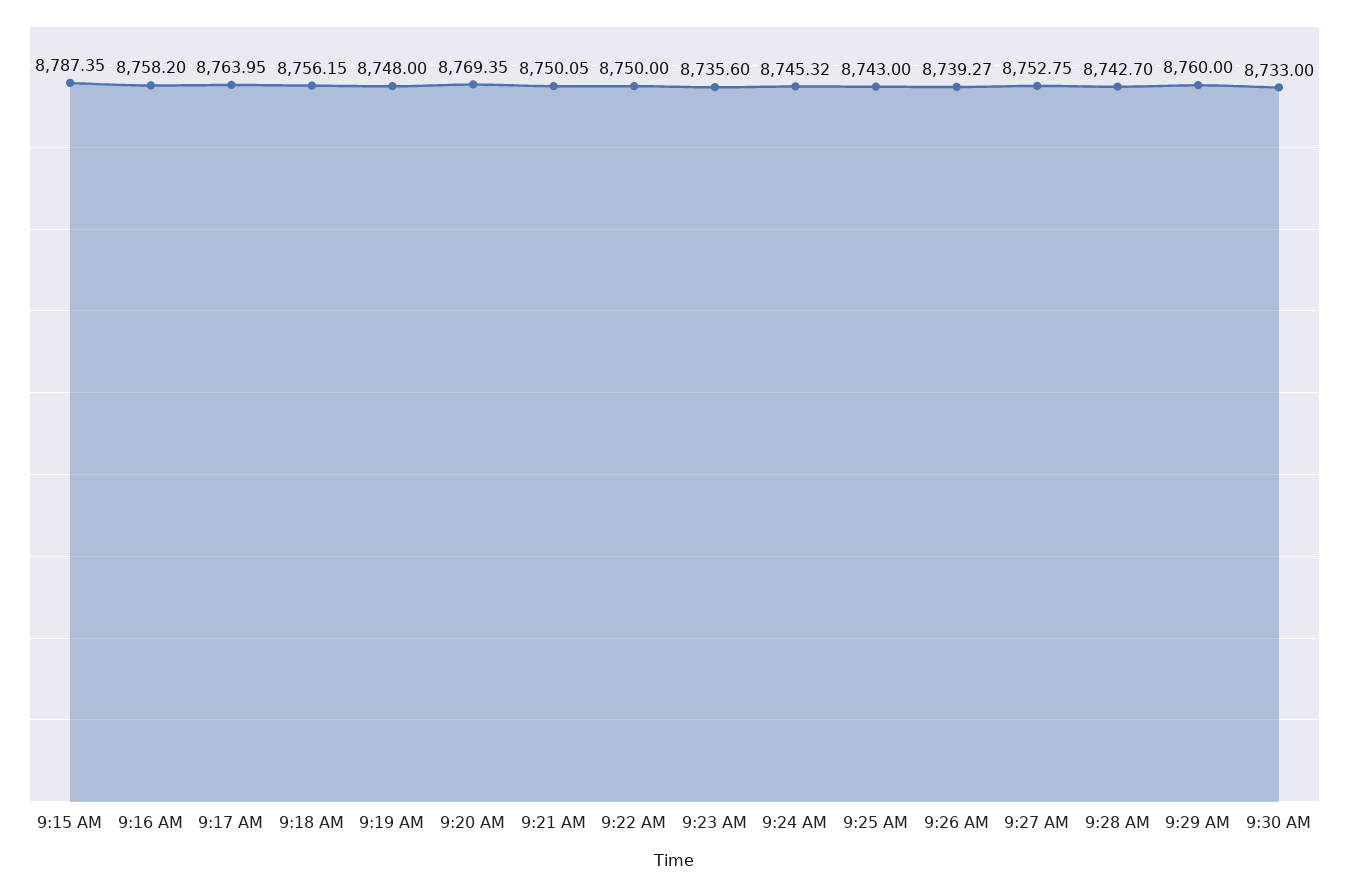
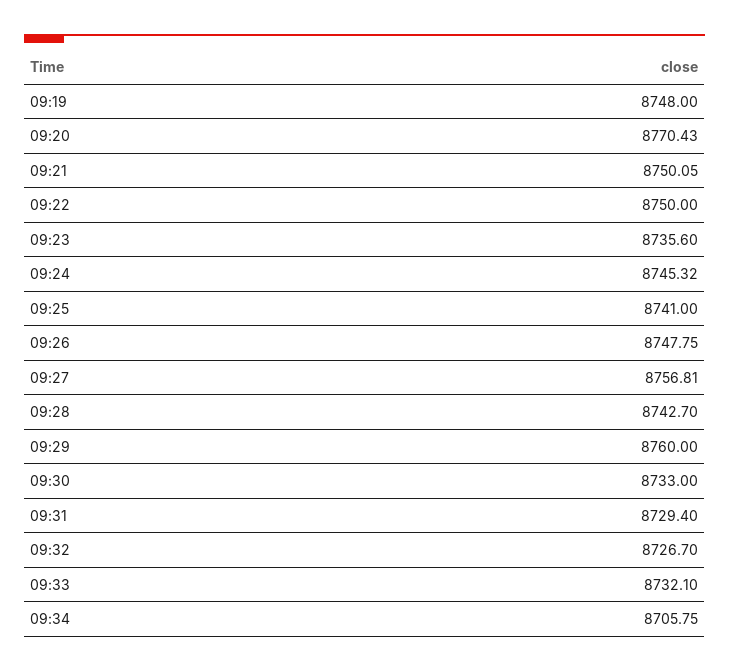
9:15 AM: 8787.35 -> none
9:16 AM: 8758.2 -> none
9:17 AM: 8763.95 -> none
9:18 AM: 8756.15 -> none
9:20 AM: 8769.35 -> 8770.43
9:25 AM: 8743 -> 8741
9:26 AM: 8739.27 -> 8747.75
9:27 AM: 8752.75 -> 8756.81
09:31: none -> 8729.4
09:32: none -> 8726.7
09:33: none -> 8732.1
09:34: none -> 8705.75

